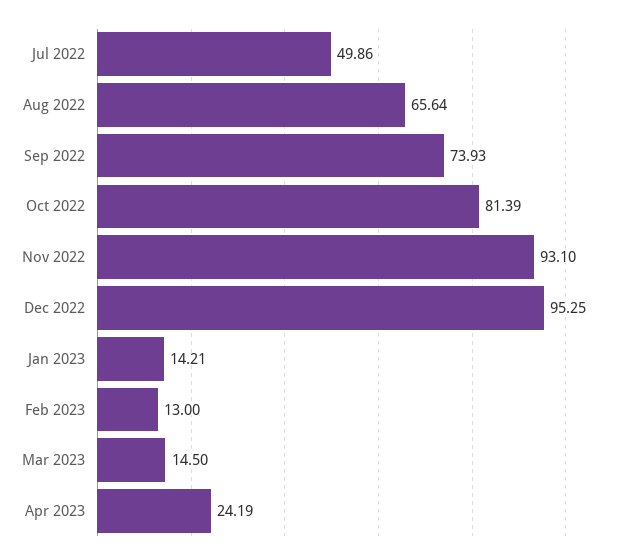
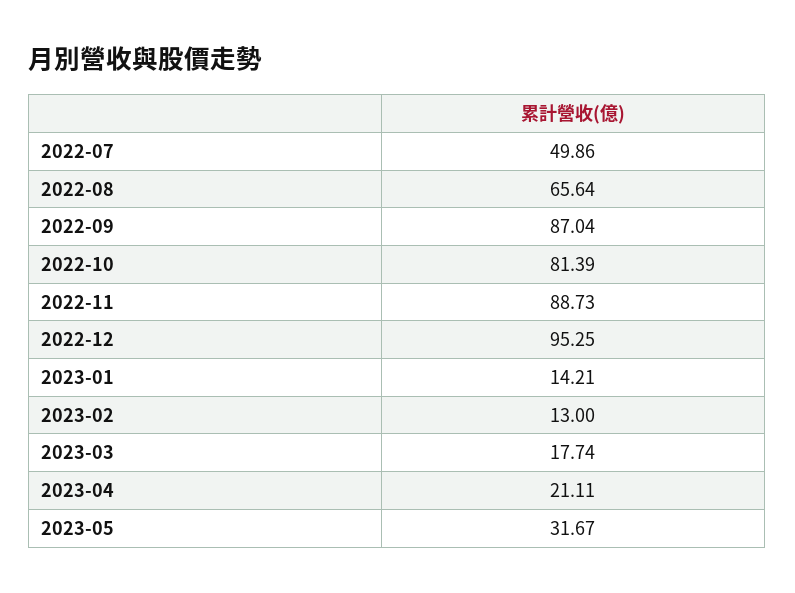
Sep 2022: 73.93 -> 87.04
Nov 2022: 93.1 -> 88.73
Mar 2023: 14.5 -> 17.74
Apr 2023: 24.19 -> 21.11
2023-05: none -> 31.67

